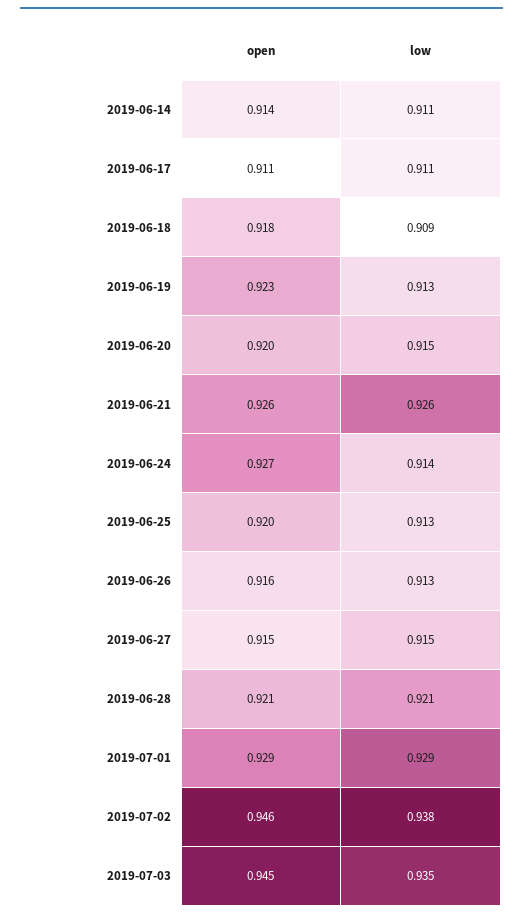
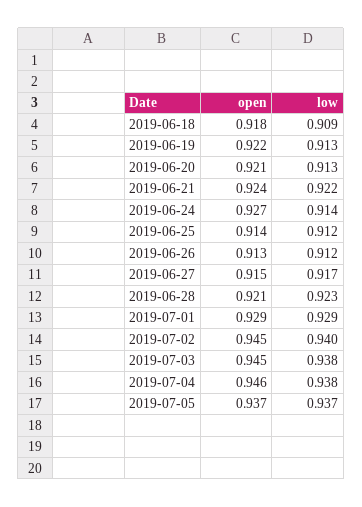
open, 2019-06-14: 0.914 -> none
low, 2019-06-14: 0.911 -> none
open, 2019-06-17: 0.911 -> none
low, 2019-06-17: 0.911 -> none
open, 2019-06-19: 0.923 -> 0.922
open, 2019-06-20: 0.92 -> 0.921
low, 2019-06-20: 0.915 -> 0.913
open, 2019-06-21: 0.926 -> 0.924
low, 2019-06-21: 0.926 -> 0.922
open, 2019-06-25: 0.92 -> 0.914
low, 2019-06-25: 0.913 -> 0.912
open, 2019-06-26: 0.916 -> 0.913
low, 2019-06-26: 0.913 -> 0.912
low, 2019-06-27: 0.915 -> 0.917
low, 2019-06-28: 0.921 -> 0.923
open, 2019-07-02: 0.946 -> 0.945
low, 2019-07-02: 0.938 -> 0.94
low, 2019-07-03: 0.935 -> 0.938
open, 2019-07-04: none -> 0.946
low, 2019-07-04: none -> 0.938
open, 2019-07-05: none -> 0.937
low, 2019-07-05: none -> 0.937

